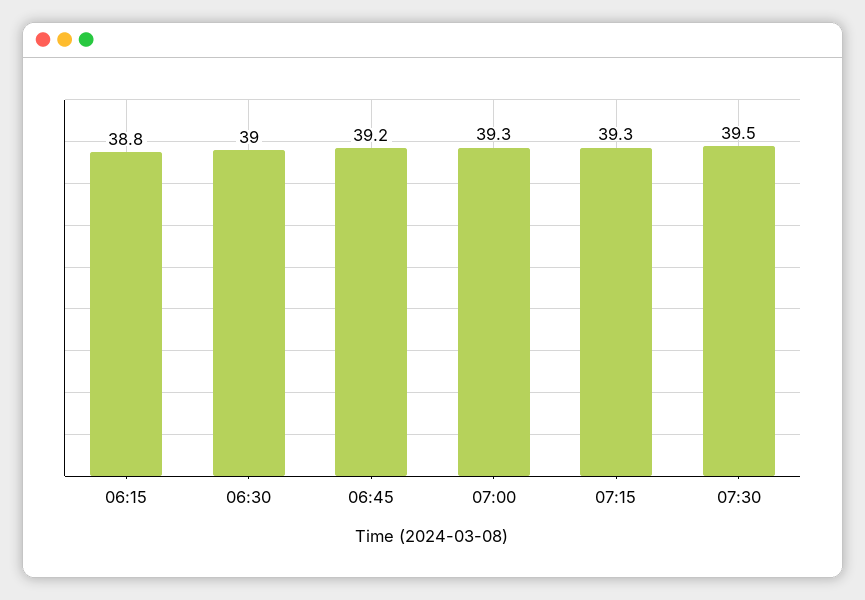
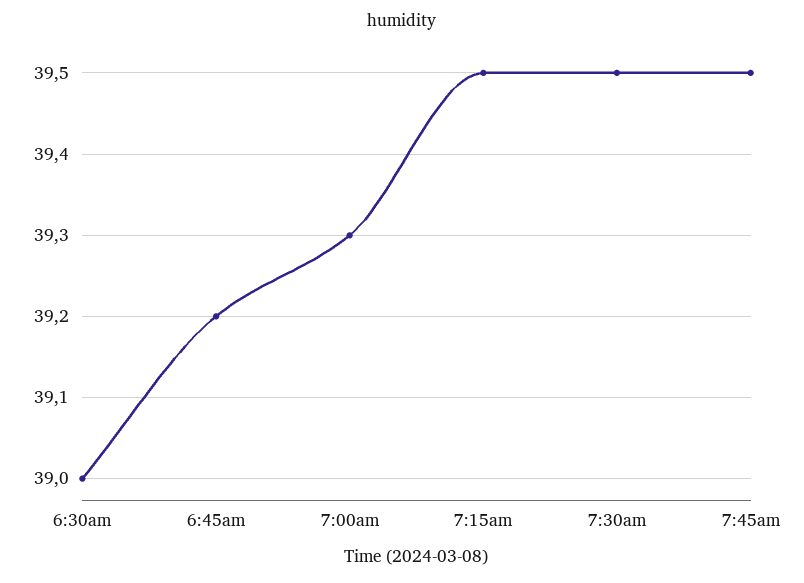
06:15: 38.8 -> none
07:15: 39.3 -> 39.5
7:45am: none -> 39.5

